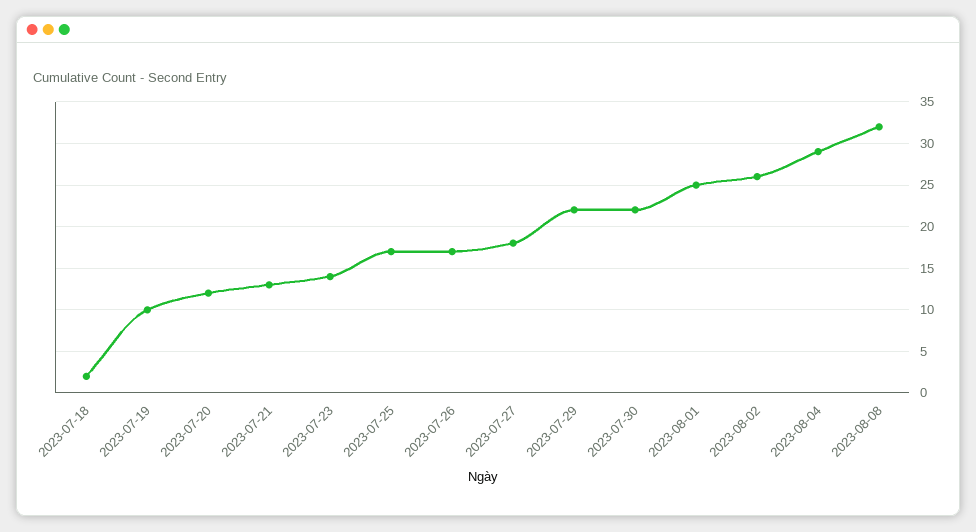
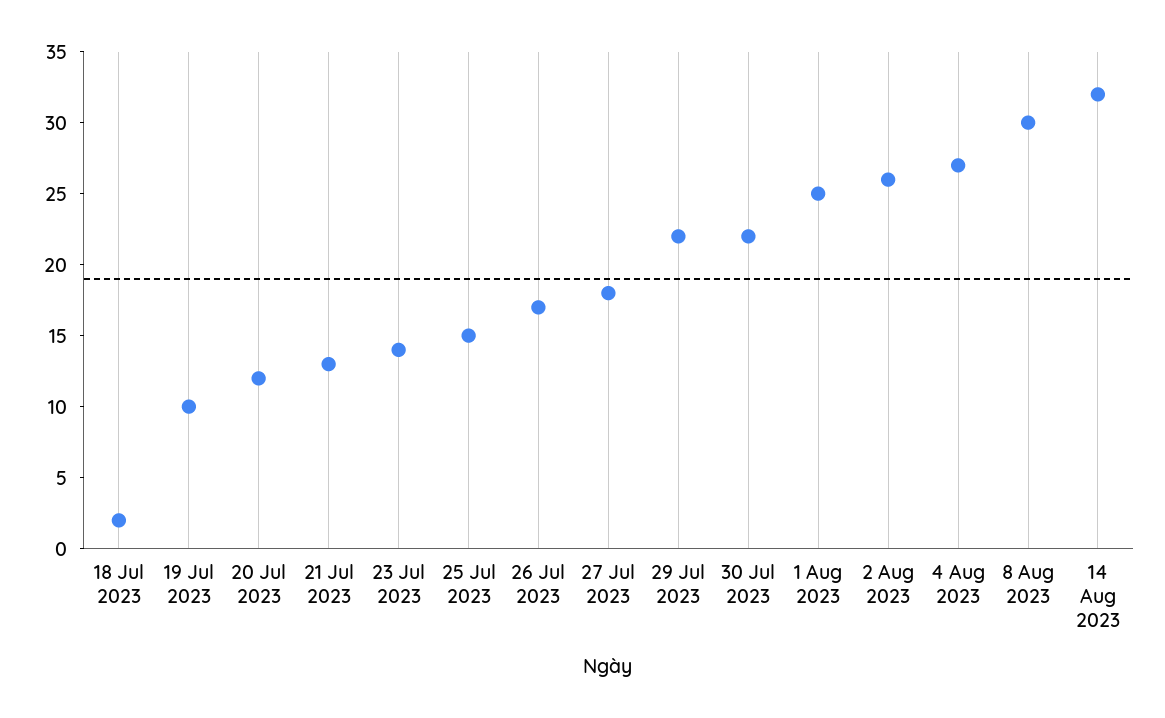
2023-07-25: 17 -> 15
2023-08-04: 29 -> 27
2023-08-08: 32 -> 30
14 Aug 2023: none -> 32

